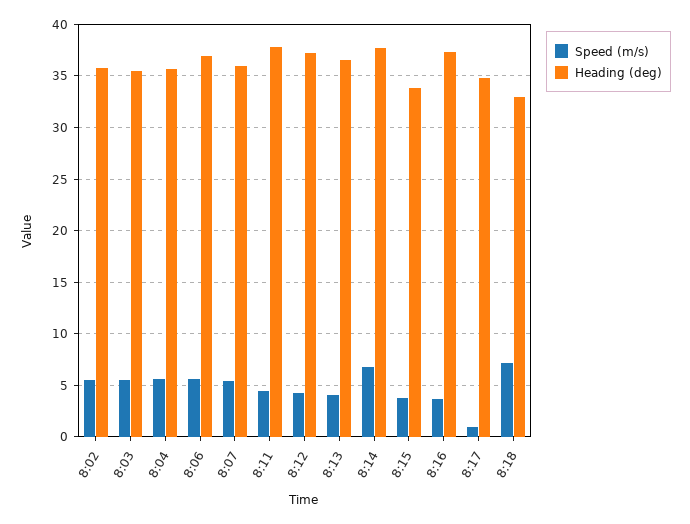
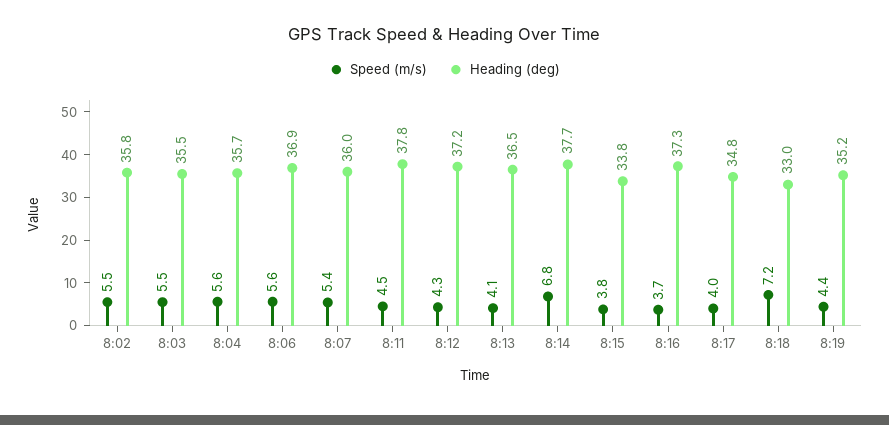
Speed (m/s), 8:17: 1 -> 4
Speed (m/s), 8:19: none -> 4.4
Heading (deg), 8:19: none -> 35.2

